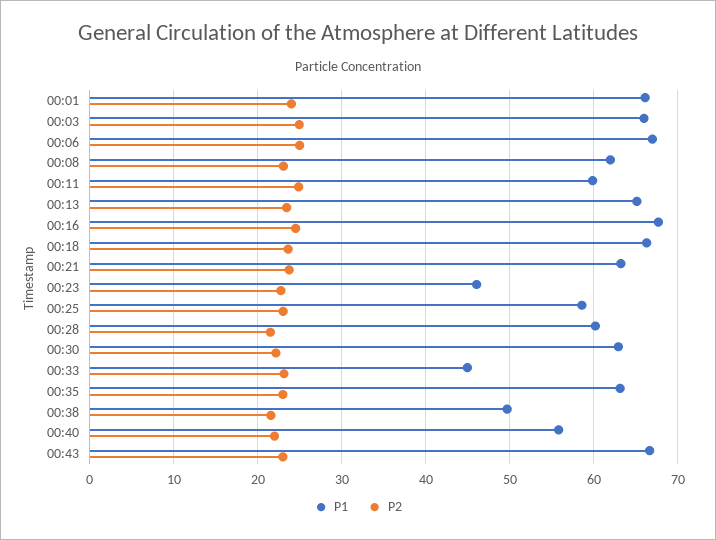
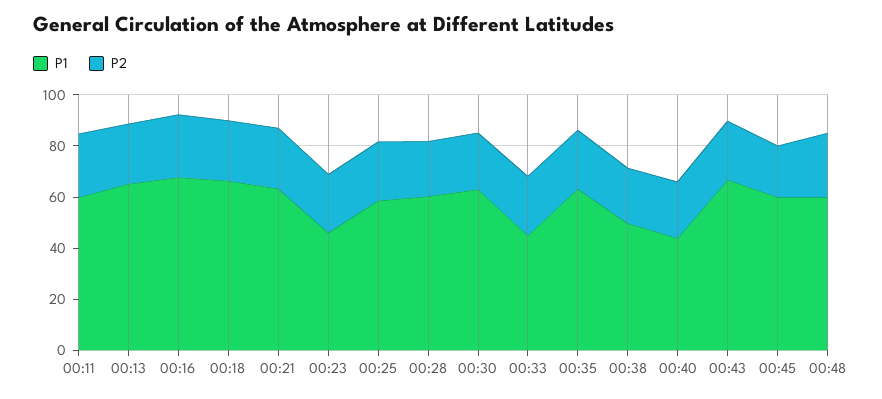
P1, 00:01: 66 -> none
P2, 00:01: 24 -> none
P1, 00:03: 66 -> none
P2, 00:03: 25 -> none
P1, 00:06: 67 -> none
P2, 00:06: 25 -> none
P1, 00:08: 62 -> none
P2, 00:08: 23 -> none
P1, 00:40: 56 -> 45
P1, 00:45: none -> 60
P2, 00:45: none -> 20
P1, 00:48: none -> 60
P2, 00:48: none -> 25

